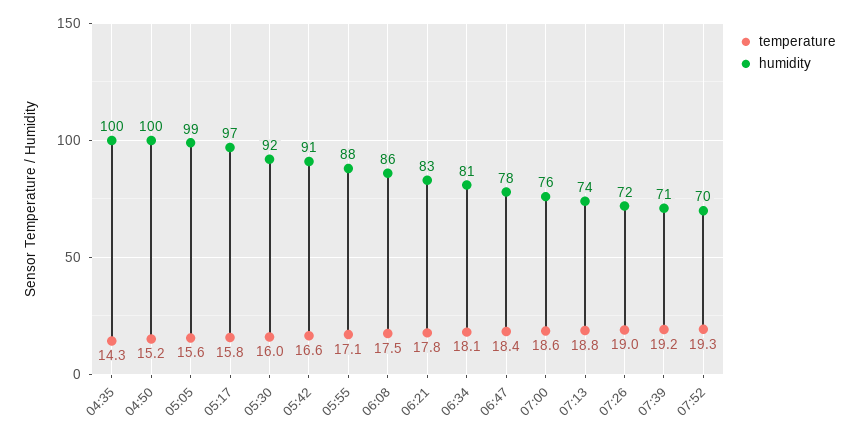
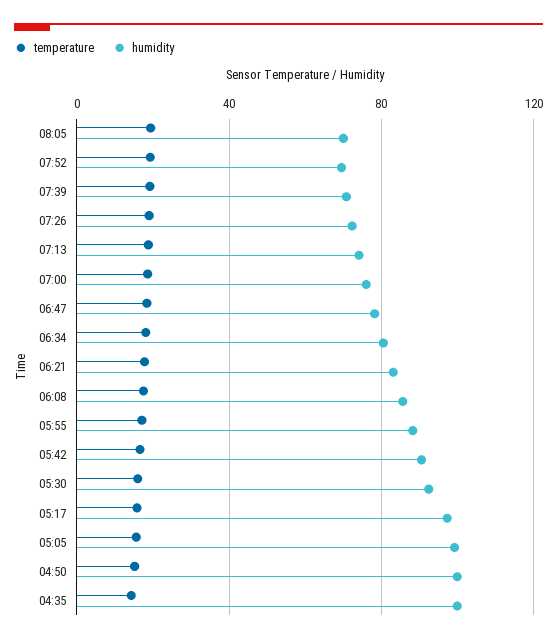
temperature, 08:05: none -> 20
humidity, 08:05: none -> 70

